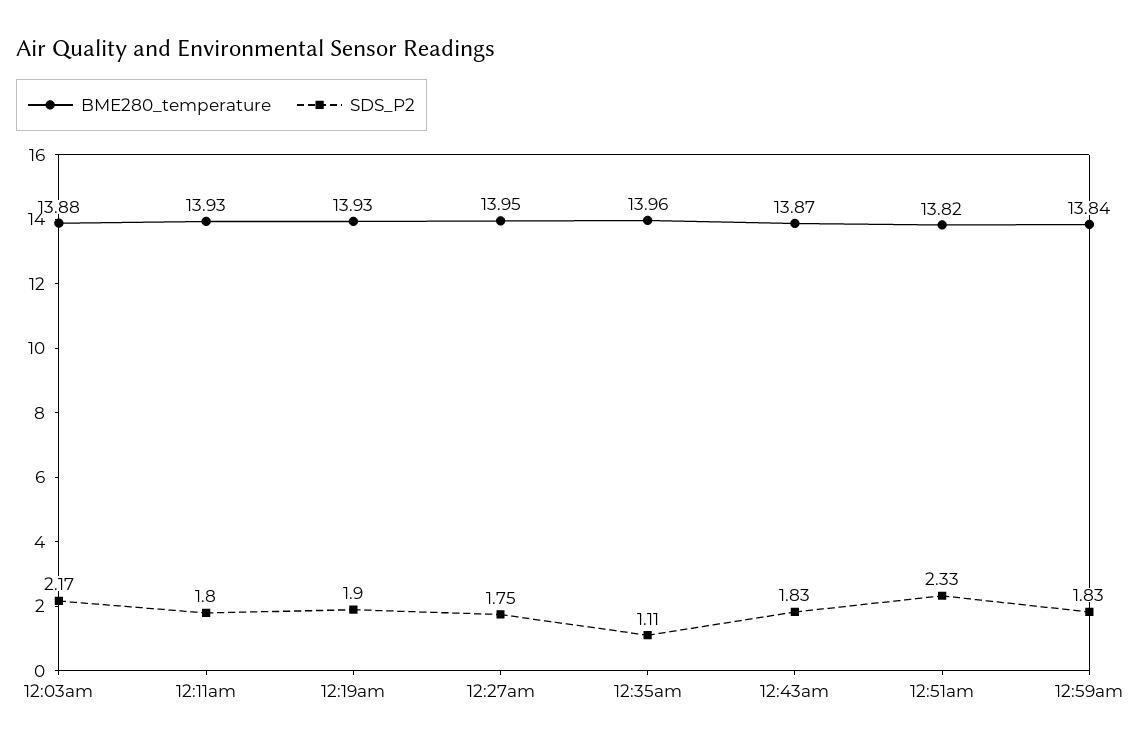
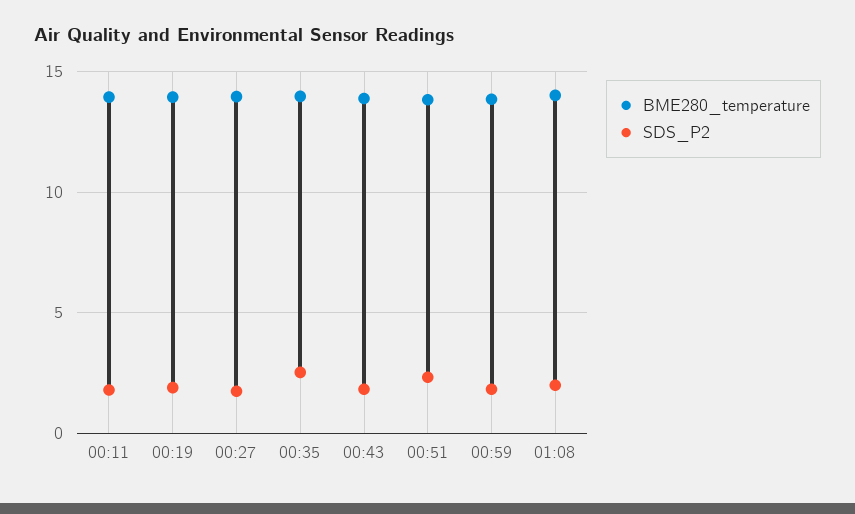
BME280_temperature, 12:03am: 13.88 -> none
SDS_P2, 12:03am: 2.17 -> none
SDS_P2, 12:35am: 1.11 -> 2.5
BME280_temperature, 01:08: none -> 14
SDS_P2, 01:08: none -> 2

